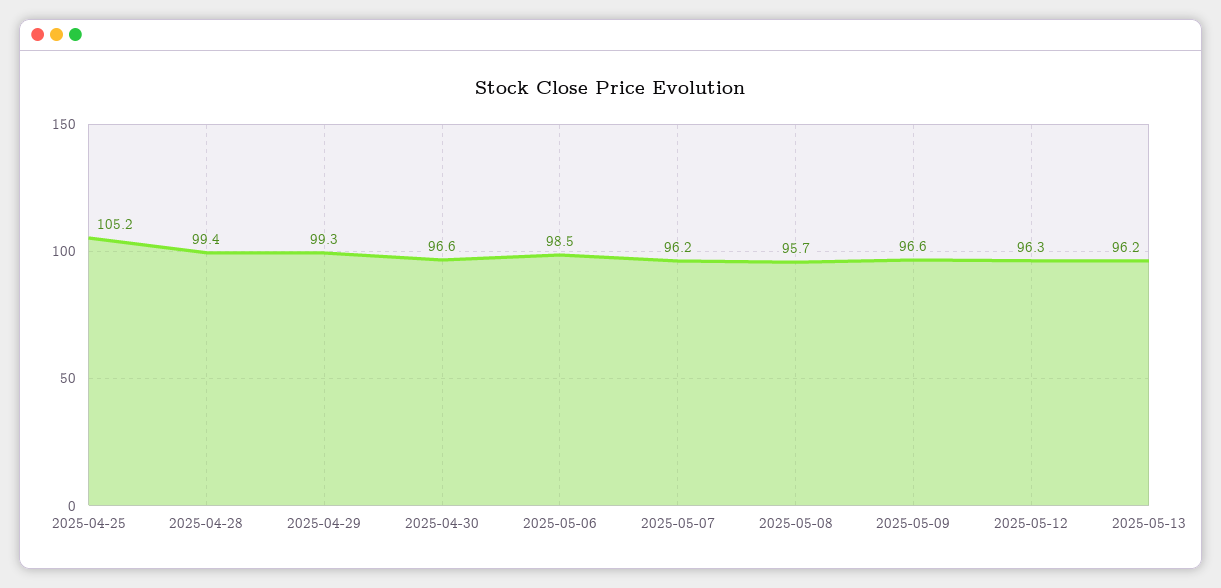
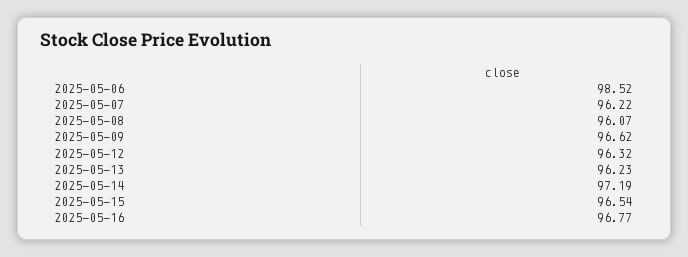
2025-04-25: 105.2 -> none
2025-04-28: 99.4 -> none
2025-04-29: 99.3 -> none
2025-04-30: 96.6 -> none
2025-05-08: 95.7 -> 96.07
2025-05-14: none -> 97.19
2025-05-15: none -> 96.54
2025-05-16: none -> 96.77

